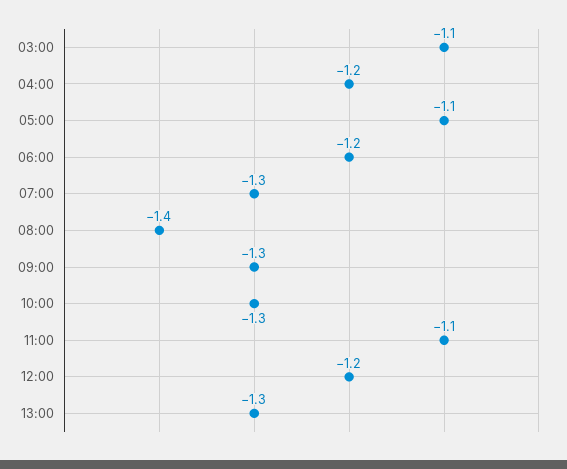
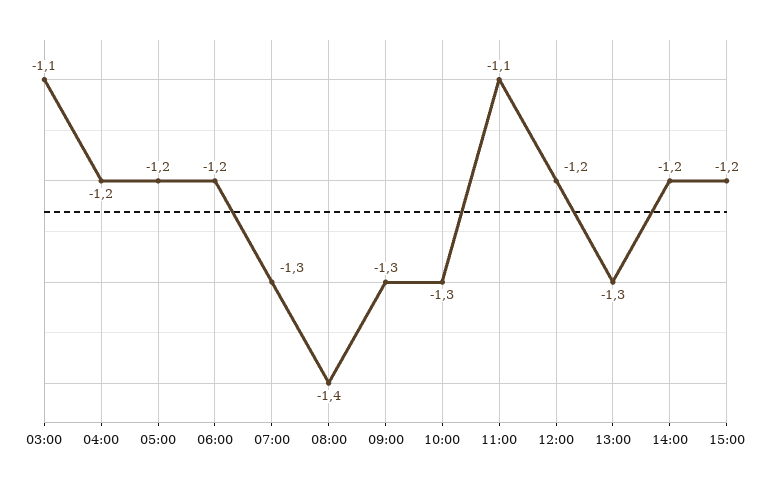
05:00: -1.1 -> -1.2
14:00: none -> -1.2
15:00: none -> -1.2

